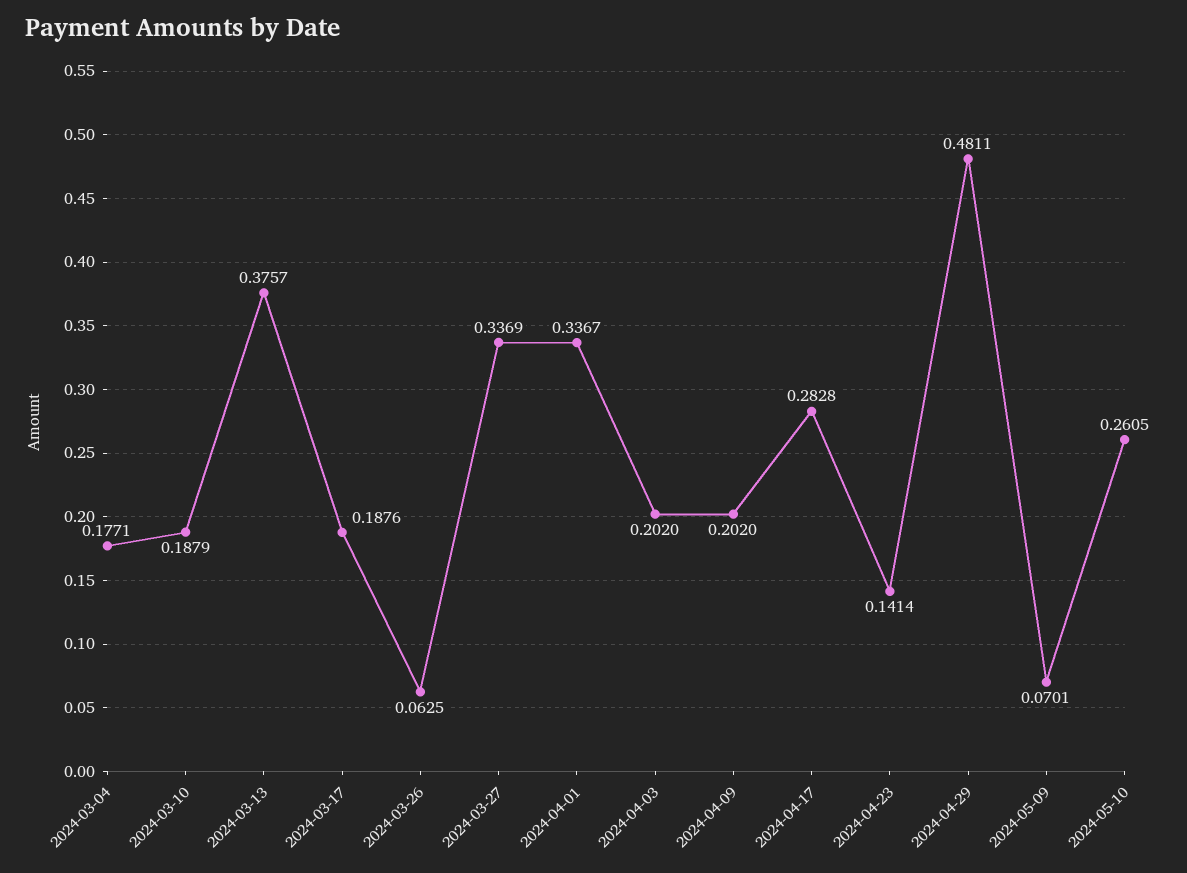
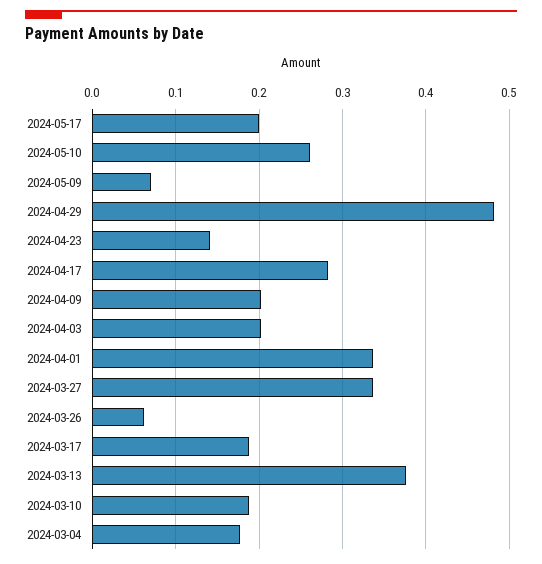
2024-05-17: none -> 0.2

